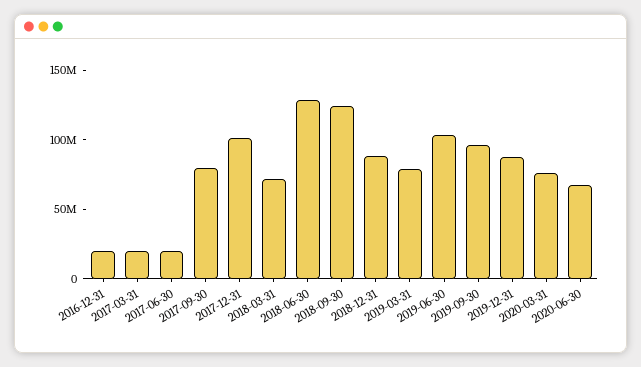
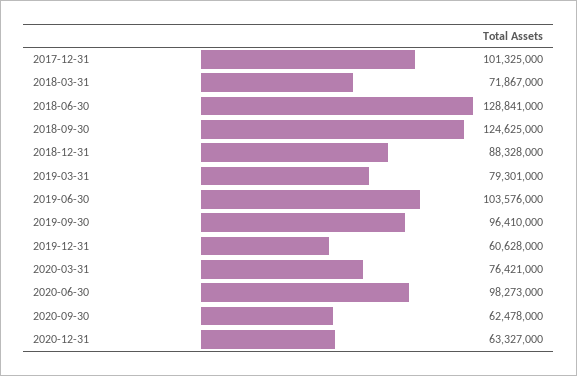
2016-12-31: 20000000 -> none
2017-03-31: 20000000 -> none
2017-06-30: 20000000 -> none
2017-09-30: 80000000 -> none
2019-12-31: 90000000 -> 60628000
2020-06-30: 70000000 -> 98273000
2020-09-30: none -> 62478000
2020-12-31: none -> 63327000

